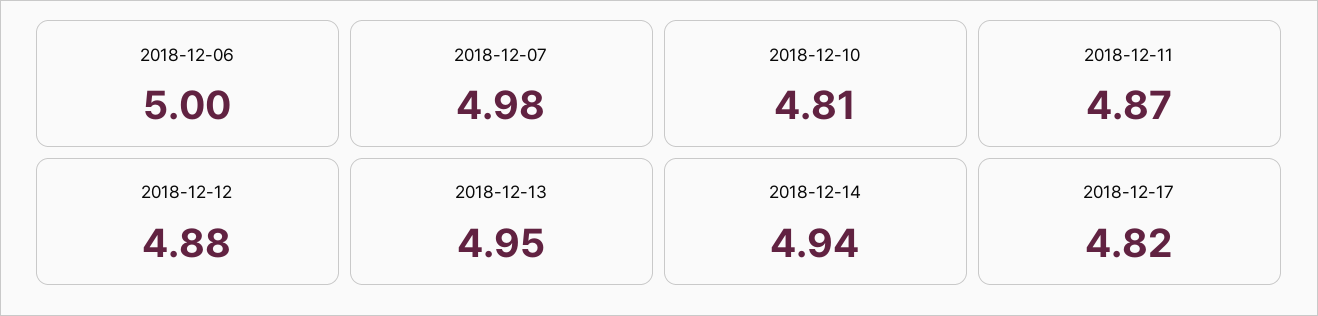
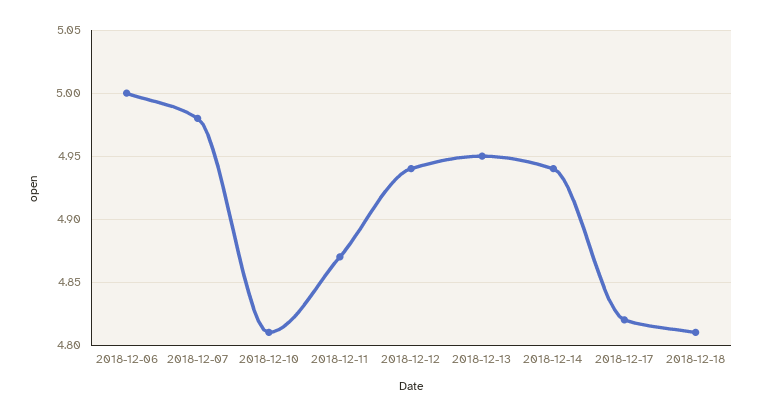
2018-12-12: 4.88 -> 4.94
2018-12-18: none -> 4.81

